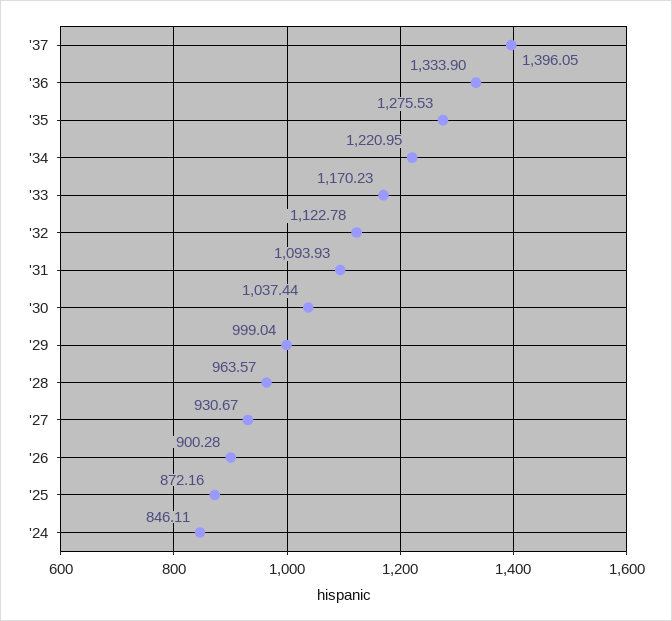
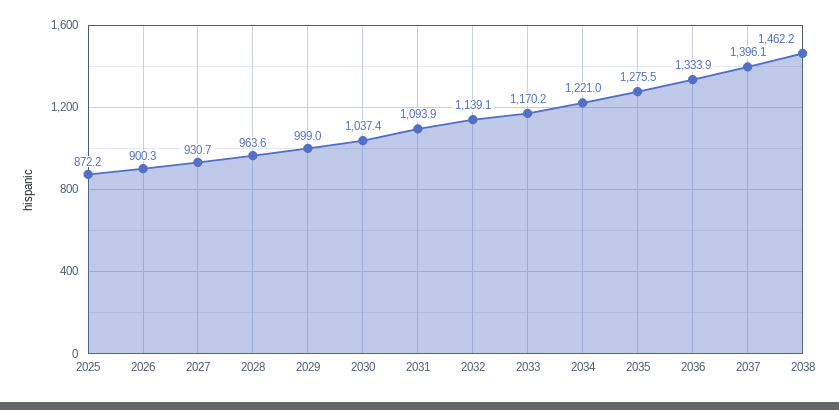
'32: 1122.78 -> 1139.1
'24: 846.11 -> none
2038: none -> 1462.2

